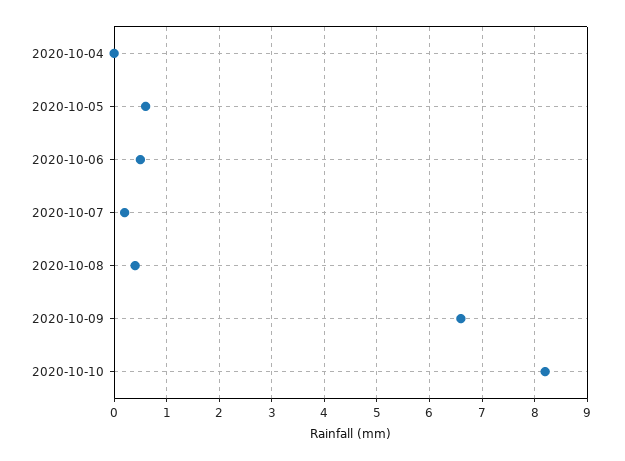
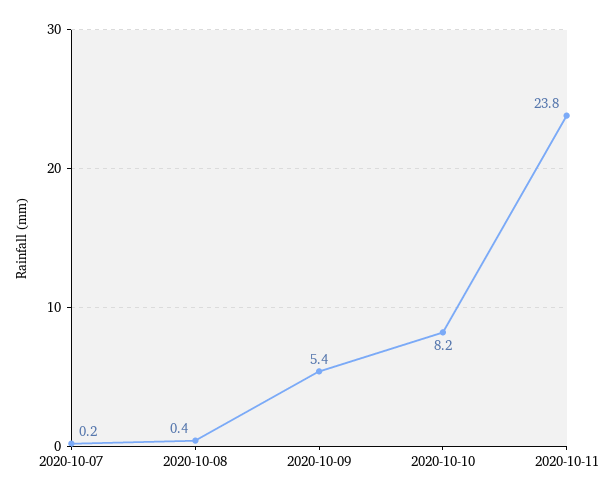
2020-10-04: 0 -> none
2020-10-05: 0.5 -> none
2020-10-06: 0.5 -> none
2020-10-09: 6.5 -> 5.4
2020-10-11: none -> 23.8

